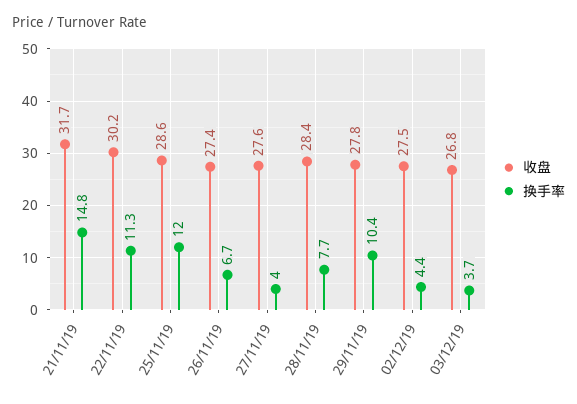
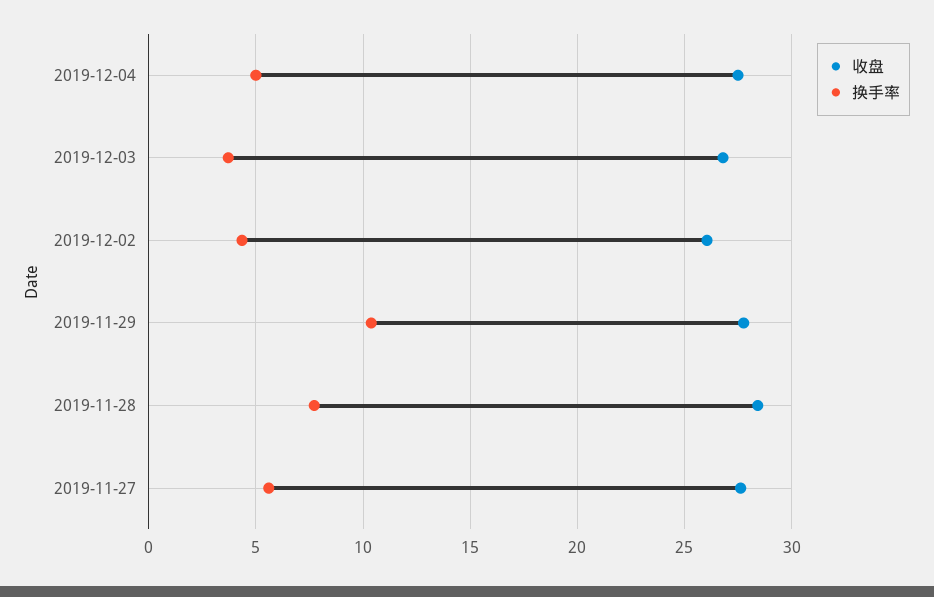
收盘, 21/11/19: 31.7 -> none
换手率, 21/11/19: 14.8 -> none
收盘, 22/11/19: 30.2 -> none
换手率, 22/11/19: 11.3 -> none
收盘, 25/11/19: 28.6 -> none
换手率, 25/11/19: 12 -> none
收盘, 26/11/19: 27.4 -> none
换手率, 26/11/19: 6.7 -> none
换手率, 27/11/19: 4 -> 5.5
收盘, 02/12/19: 27.5 -> 26
收盘, 2019-12-04: none -> 27.5
换手率, 2019-12-04: none -> 5

